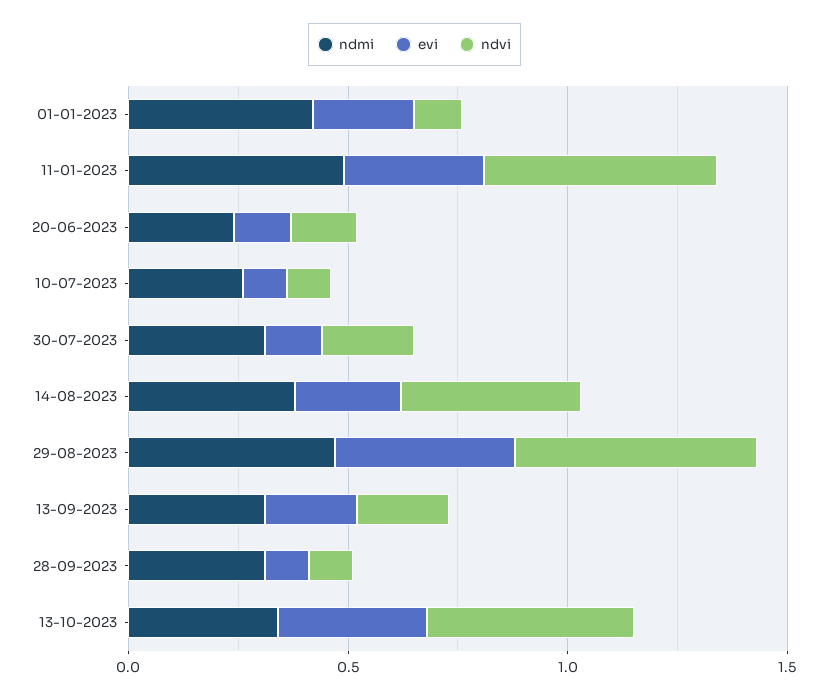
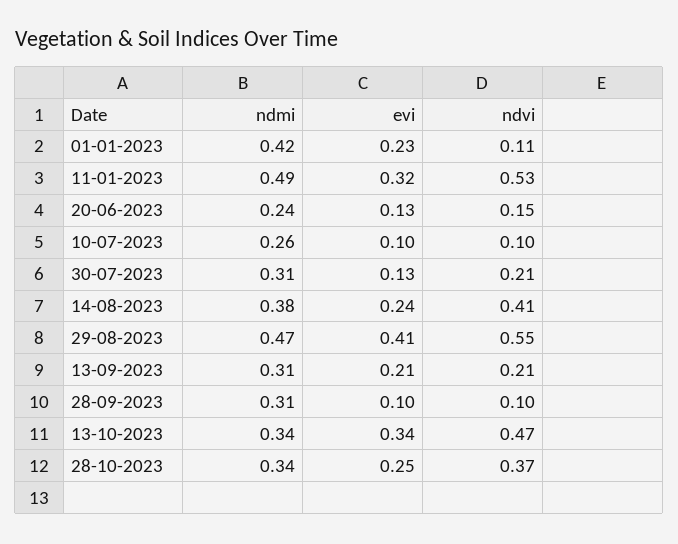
ndmi, 28-10-2023: none -> 0.34
evi, 28-10-2023: none -> 0.25
ndvi, 28-10-2023: none -> 0.37

